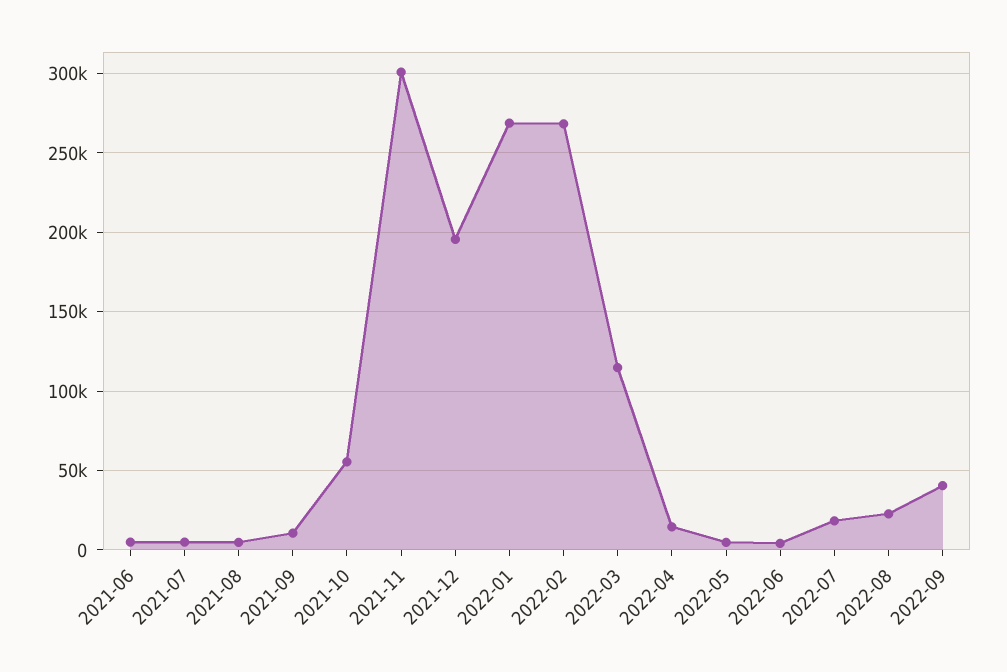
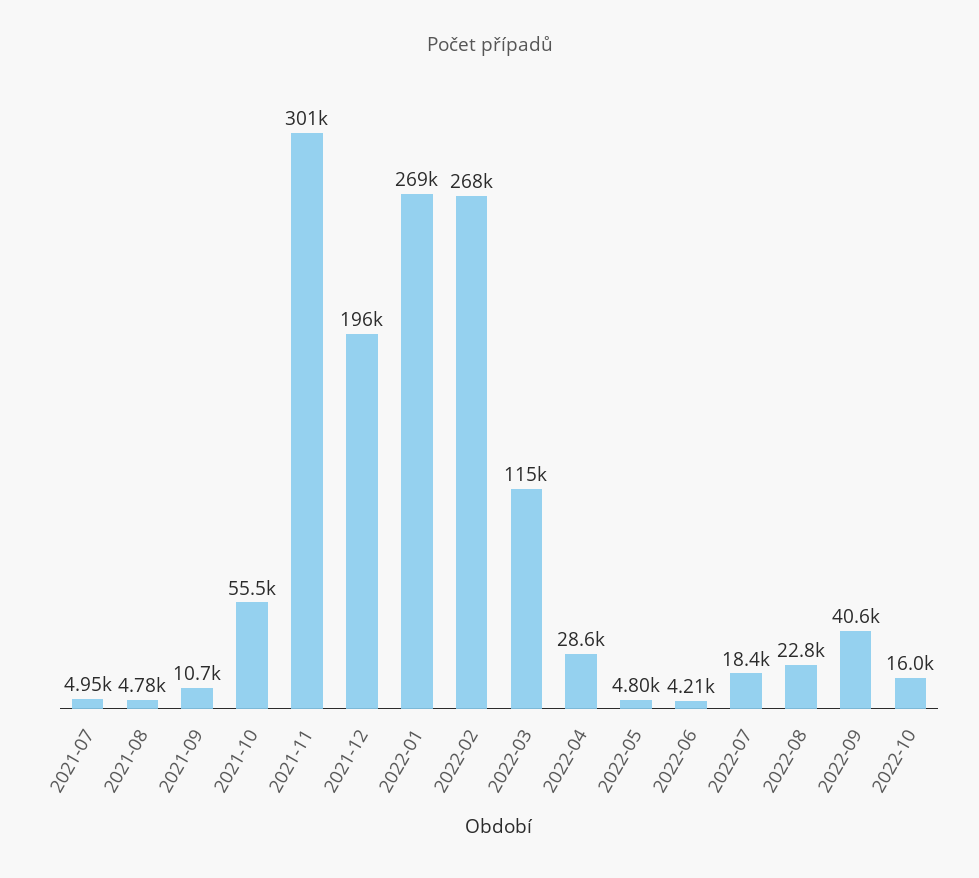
2021-06: 5000 -> none
2022-04: 15000 -> 28600
2022-10: none -> 16000

